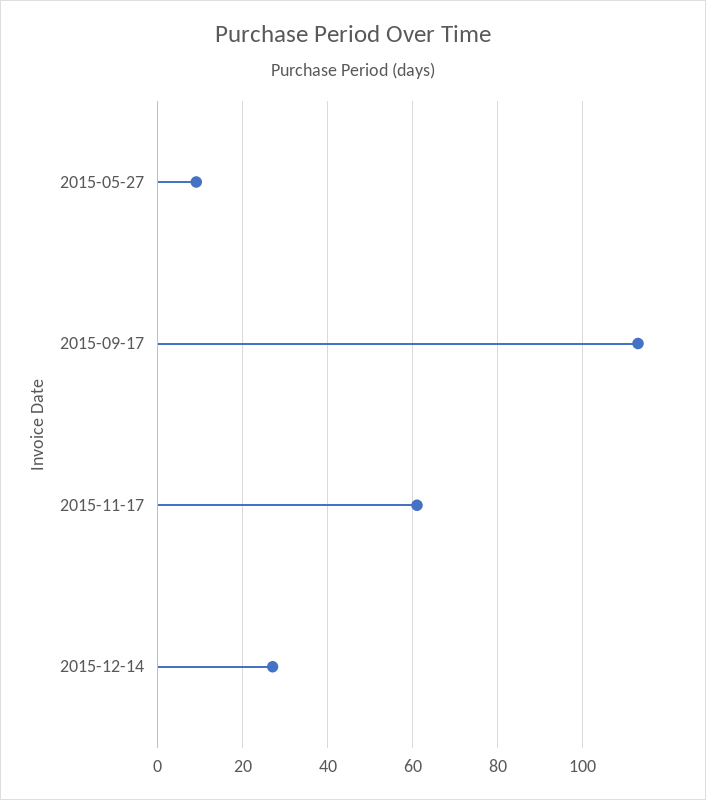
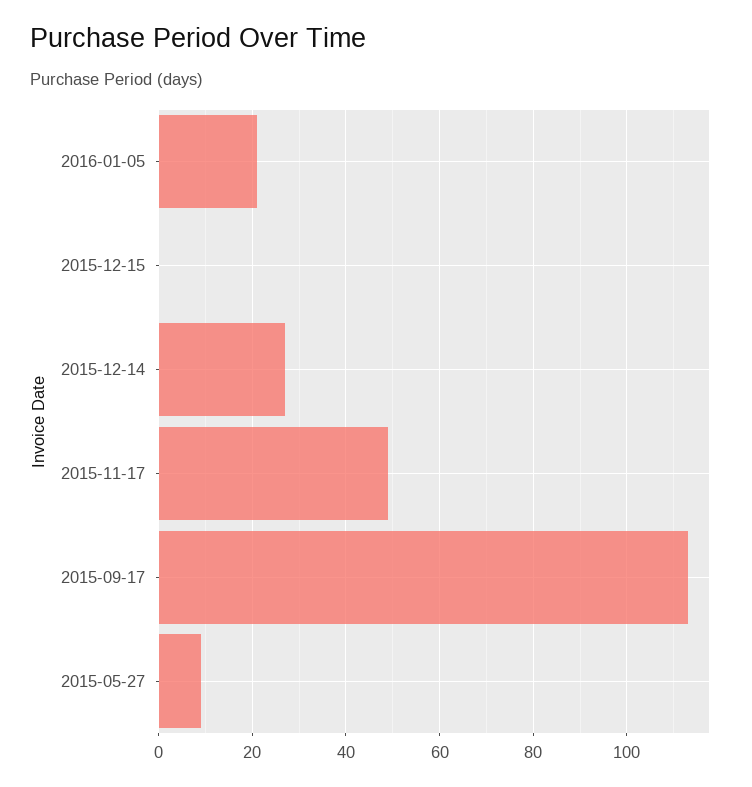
2015-11-17: 60 -> 50
2016-01-05: none -> 20
2015-12-15: none -> 0

